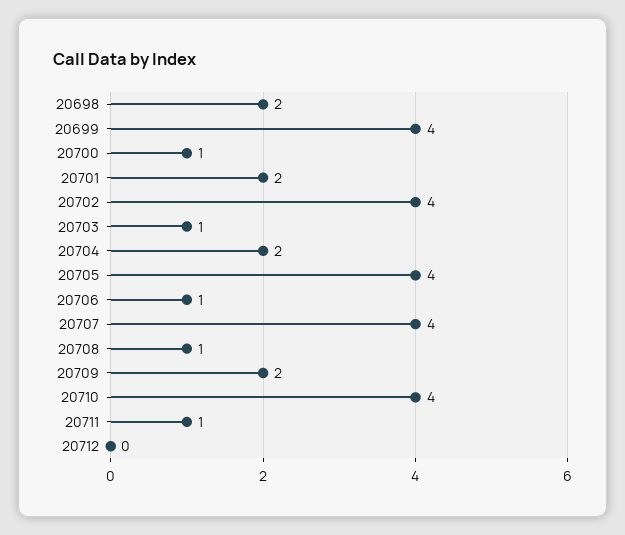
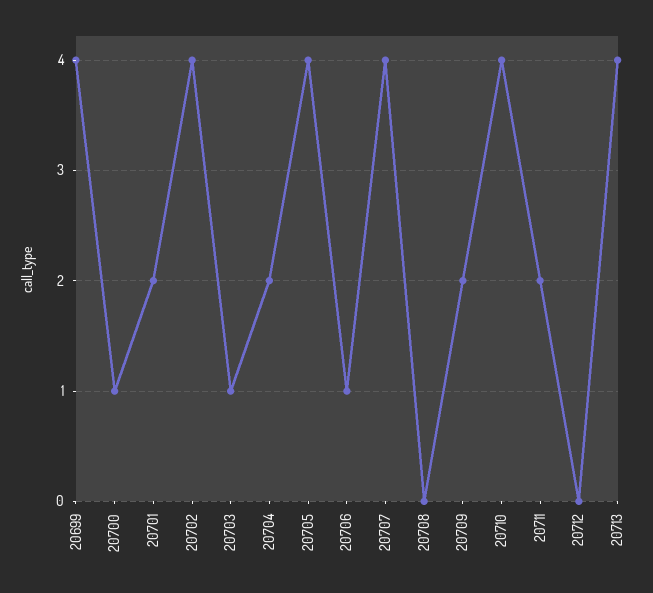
20698: 2 -> none
20708: 1 -> 0
20711: 1 -> 2
20713: none -> 4

